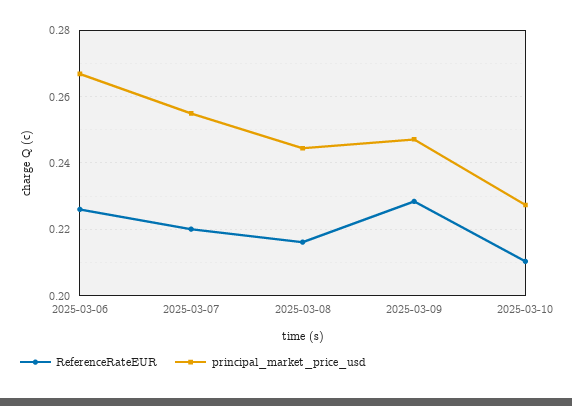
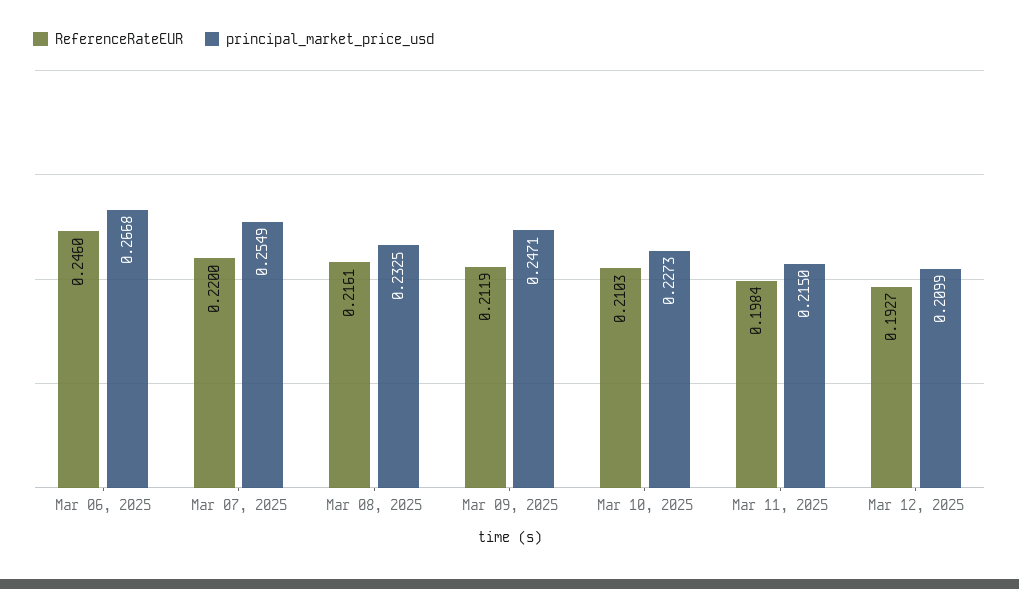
ReferenceRateEUR, 2025-03-06: 0.226 -> 0.246
principal_market_price_usd, 2025-03-08: 0.244 -> 0.2325
ReferenceRateEUR, 2025-03-09: 0.228 -> 0.2119
ReferenceRateEUR, Mar 11, 2025: none -> 0.1984
principal_market_price_usd, Mar 11, 2025: none -> 0.215
ReferenceRateEUR, Mar 12, 2025: none -> 0.1927
principal_market_price_usd, Mar 12, 2025: none -> 0.2099

